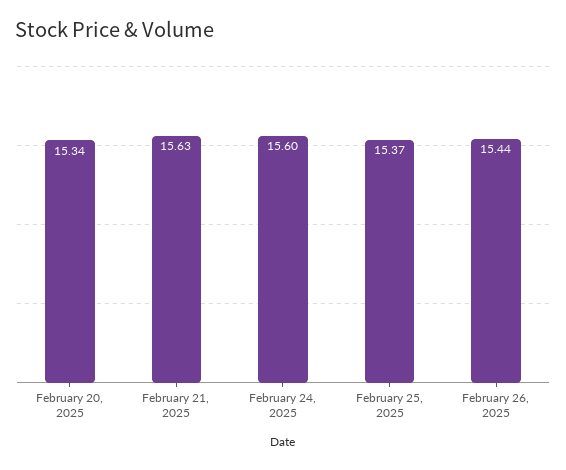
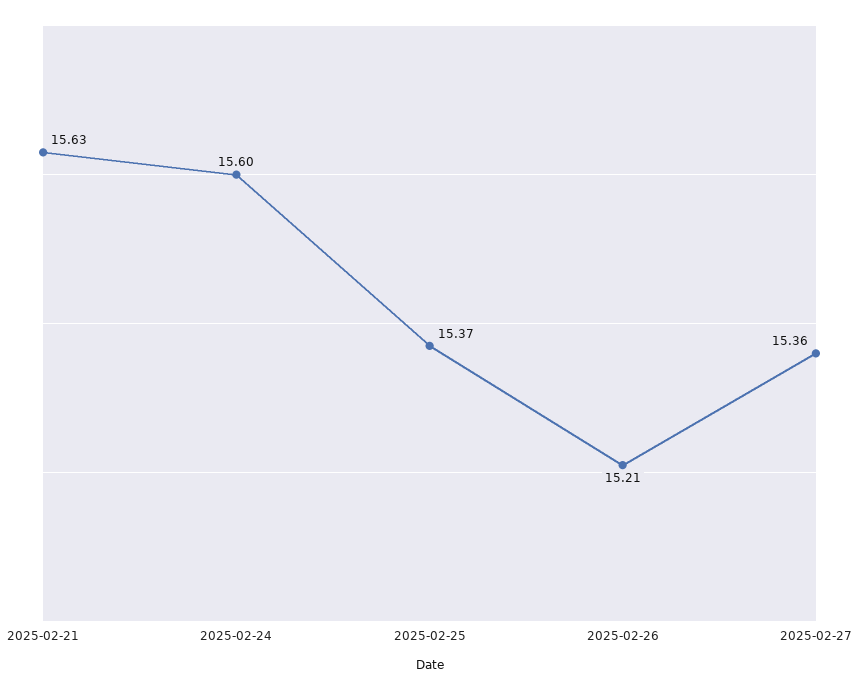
February 20, 2025: 15.34 -> none
February 26, 2025: 15.44 -> 15.21
2025-02-27: none -> 15.36

